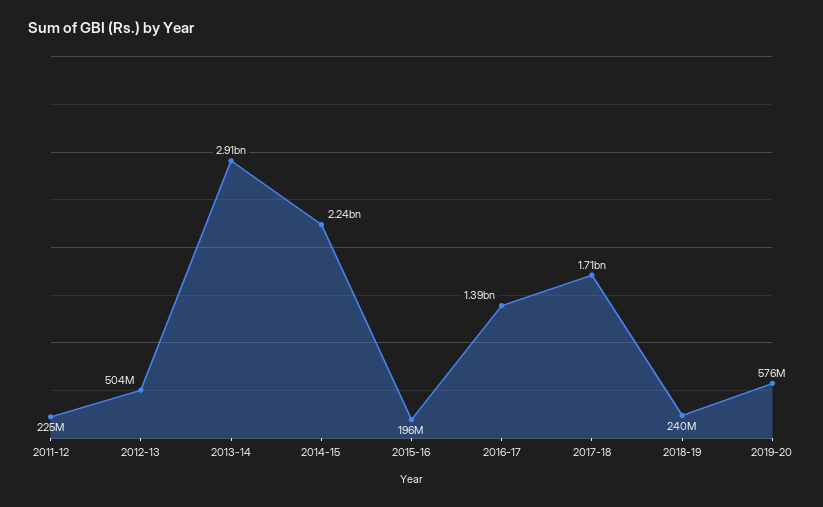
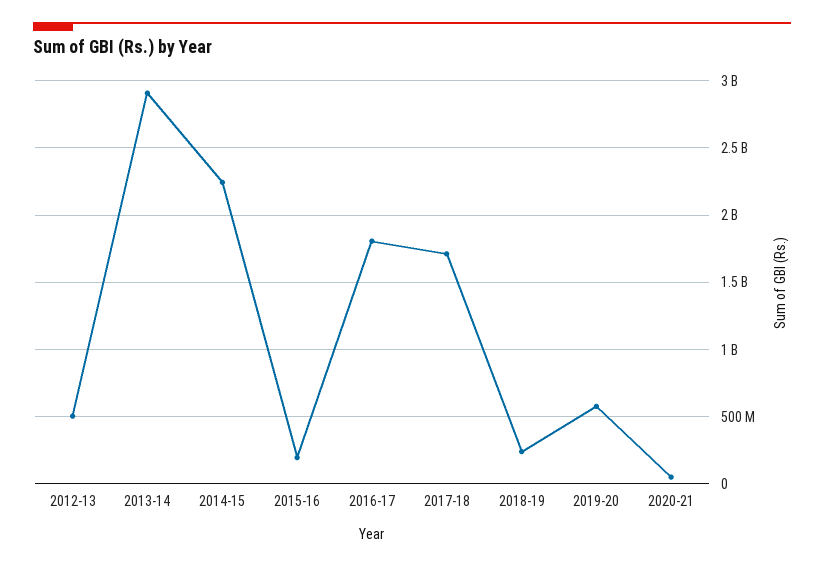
2011-12: 225000000 -> none
2016-17: 1390000000 -> 1800000000
2020-21: none -> 50000000

